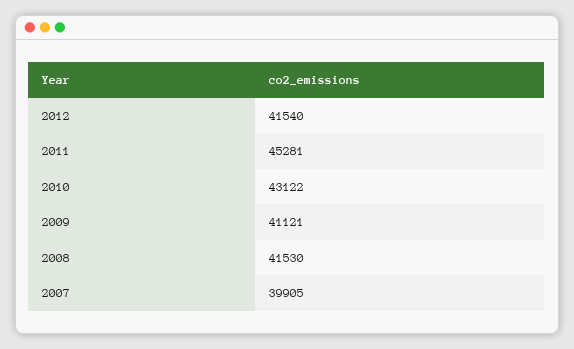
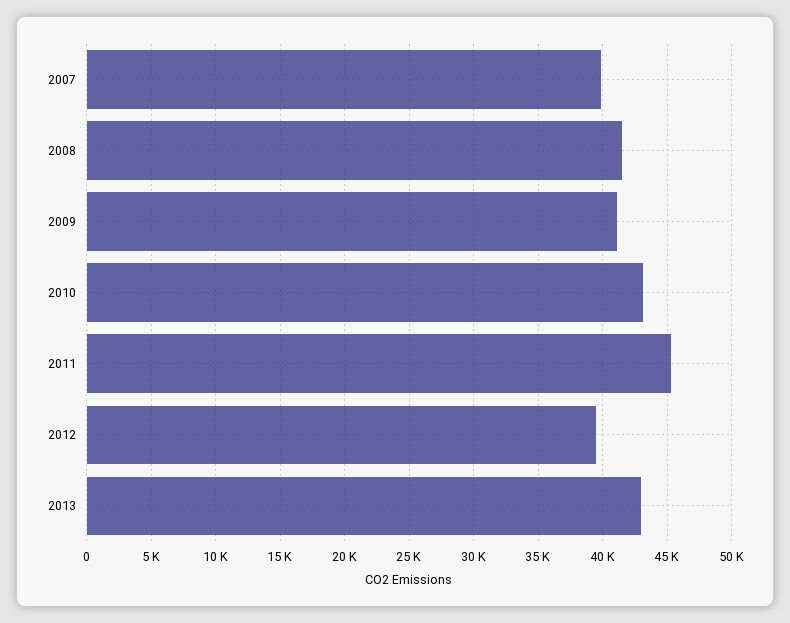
2012: 41540 -> 39500
2013: none -> 43000

